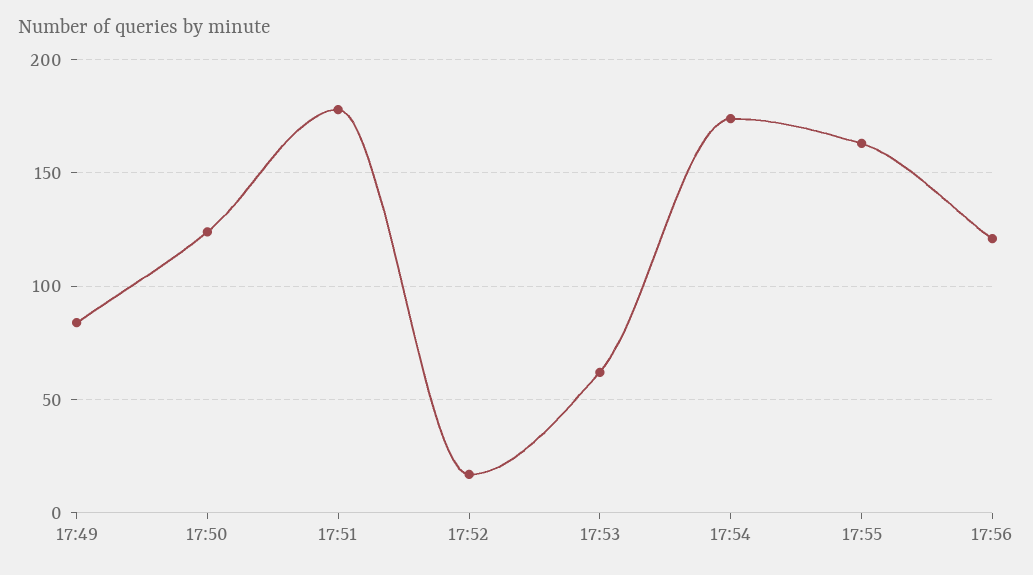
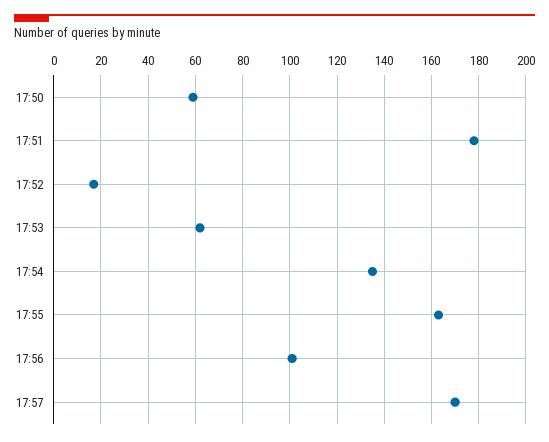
17:49: 85 -> none
17:50: 125 -> 60
17:54: 175 -> 135
17:56: 120 -> 100
17:57: none -> 170

